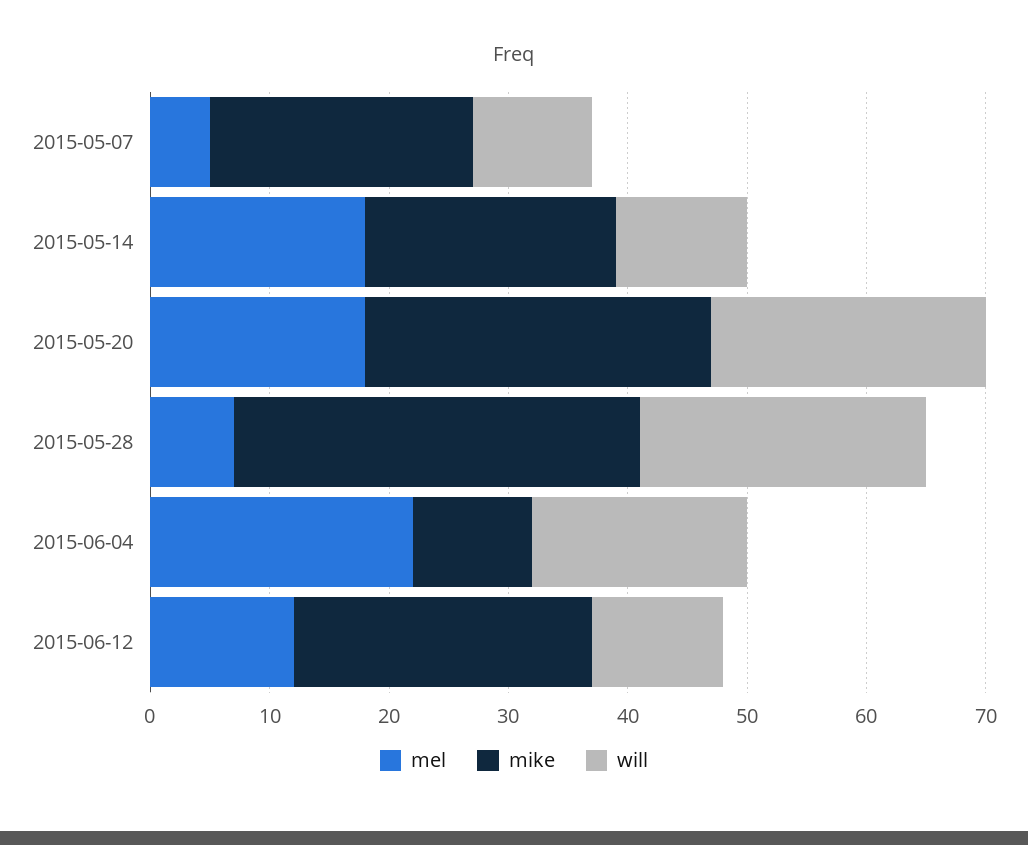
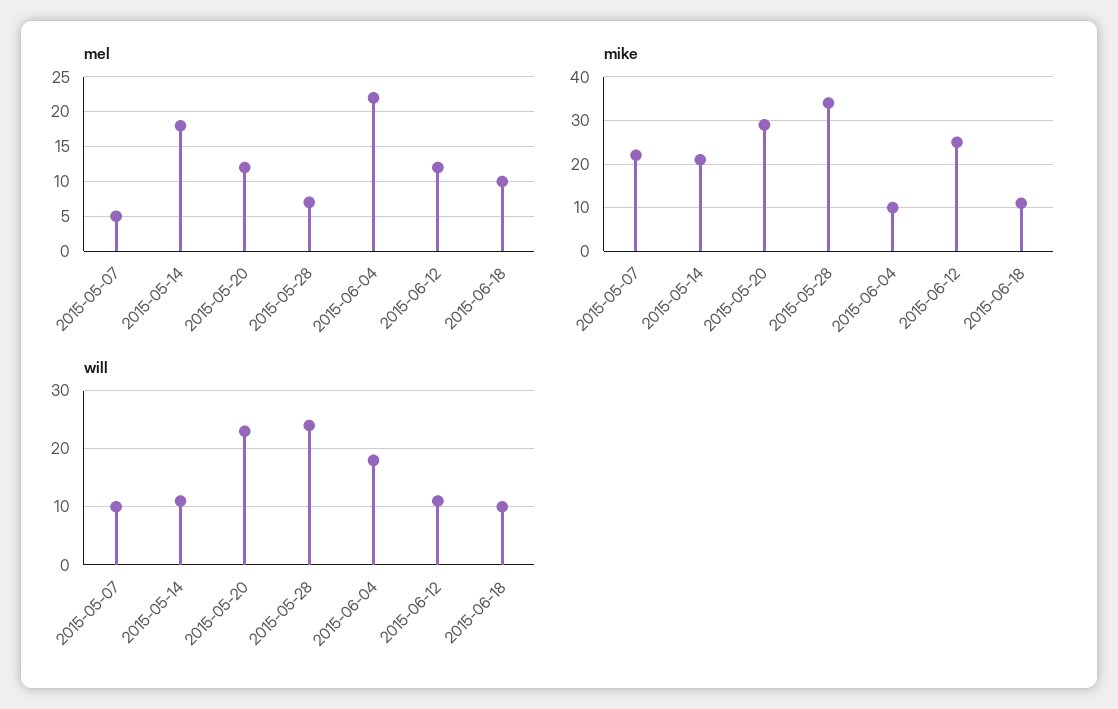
mel, 2015-05-20: 18 -> 12
mel, 2015-06-18: none -> 10
mike, 2015-06-18: none -> 10
will, 2015-06-18: none -> 10

